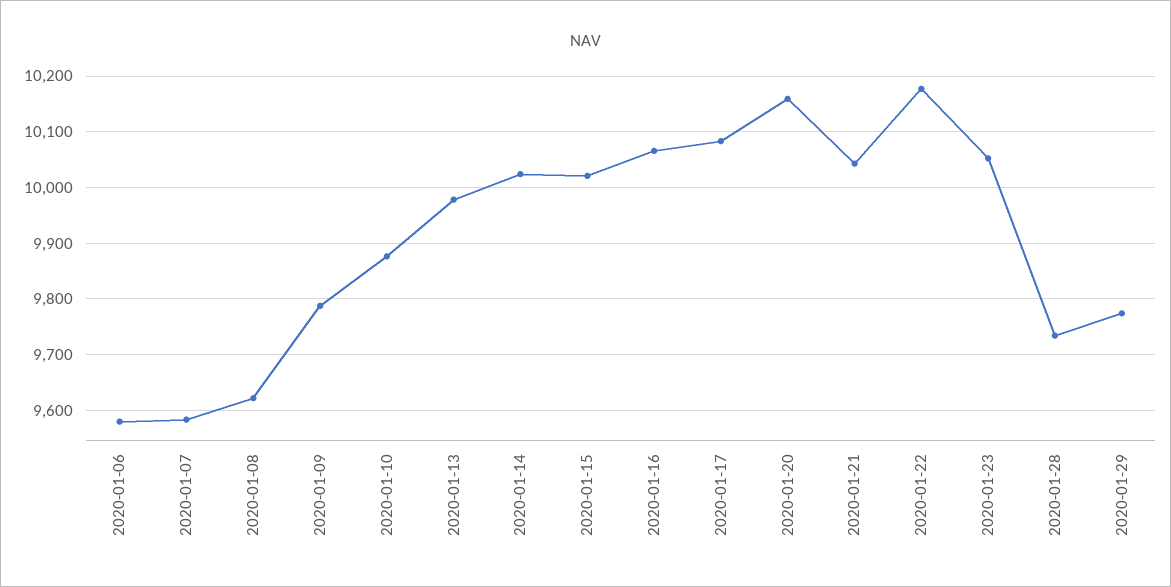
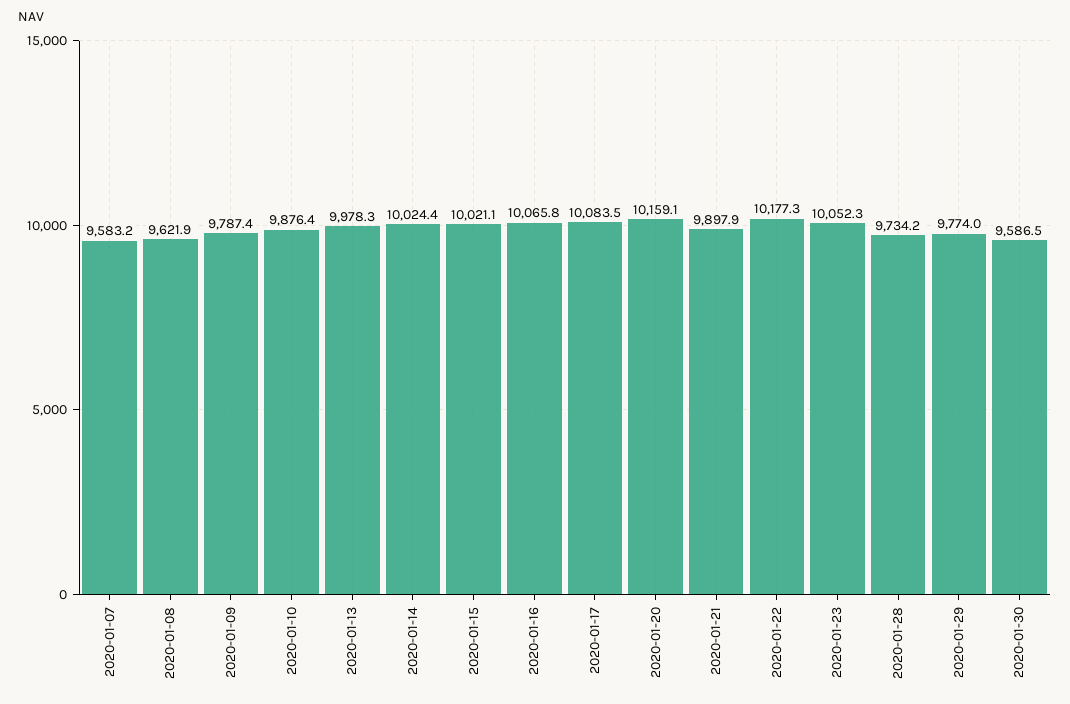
2020-01-06: 9580 -> none
2020-01-21: 10040 -> 9897.9
2020-01-30: none -> 9586.5

